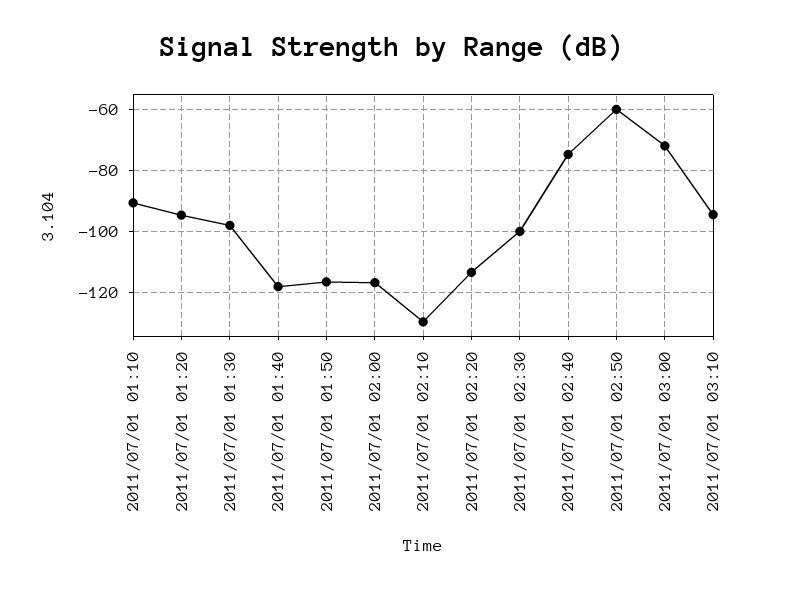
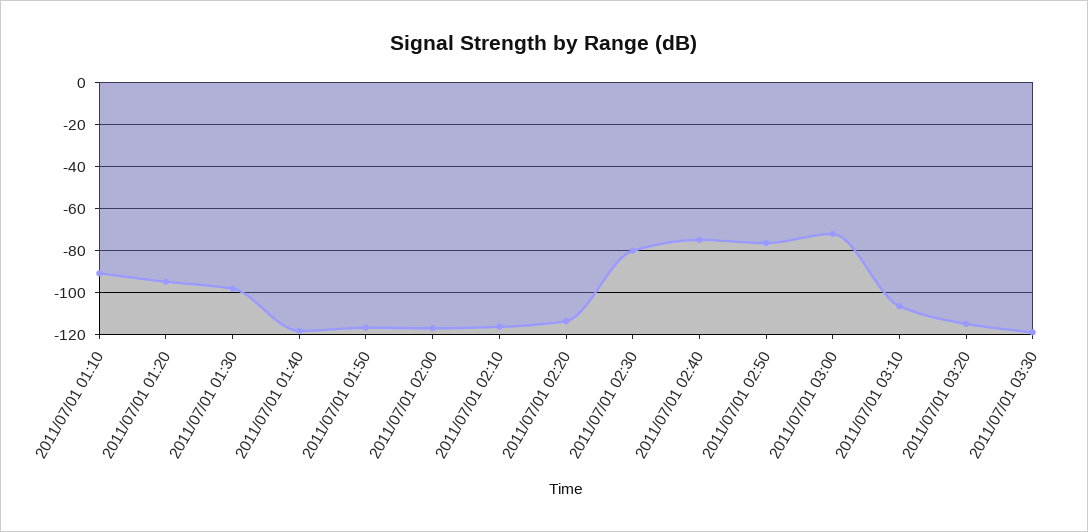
2011/07/01 02:10: -130 -> -115
2011/07/01 02:30: -100 -> -80
2011/07/01 02:50: -60 -> -75
2011/07/01 03:10: -94 -> -105
2011/07/01 03:20: none -> -115
2011/07/01 03:30: none -> -120

